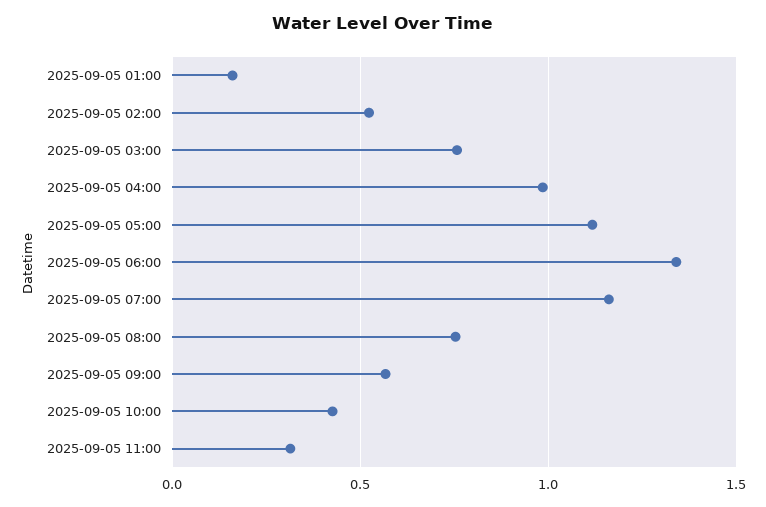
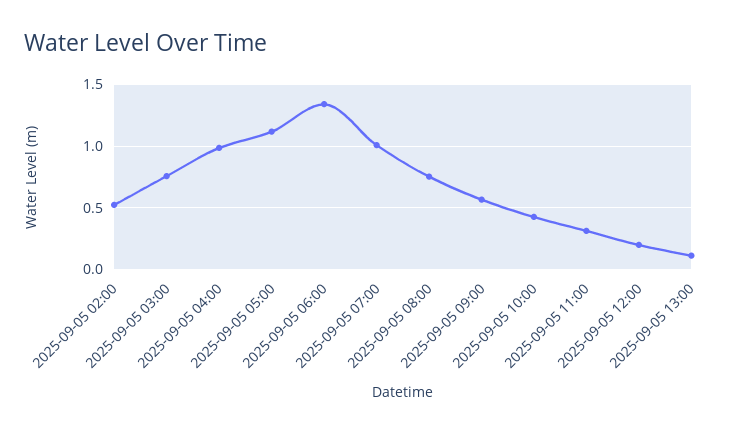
2025-09-05 01:00: 0.15 -> none
2025-09-05 07:00: 1.15 -> 1
2025-09-05 12:00: none -> 0.2
2025-09-05 13:00: none -> 0.1

